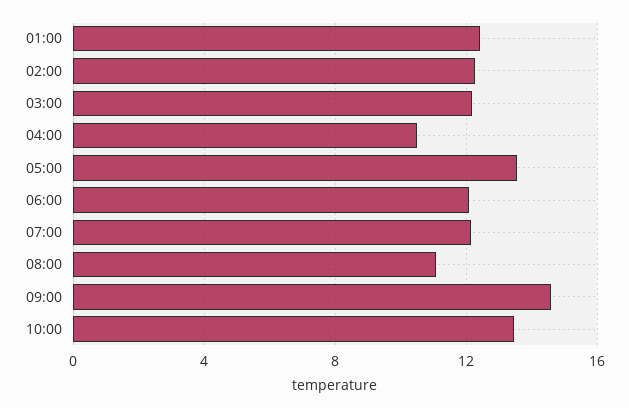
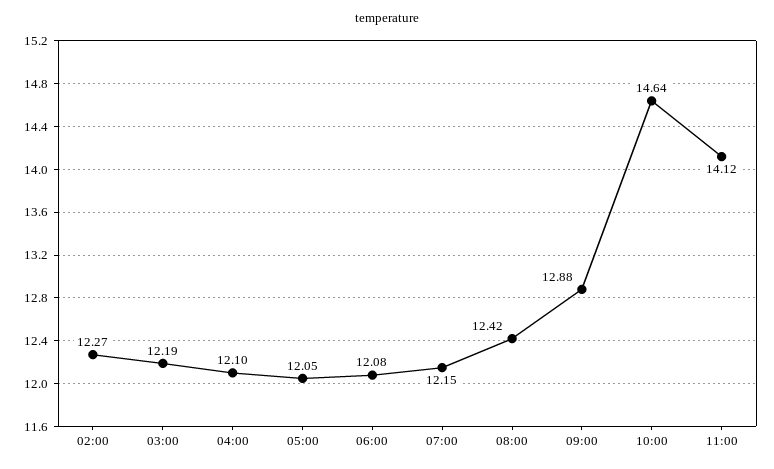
01:00: 12.5 -> none
04:00: 10.5 -> 12.1
05:00: 13.5 -> 12.05
08:00: 11 -> 12.42
09:00: 14.5 -> 12.88
10:00: 13.5 -> 14.64
11:00: none -> 14.12

